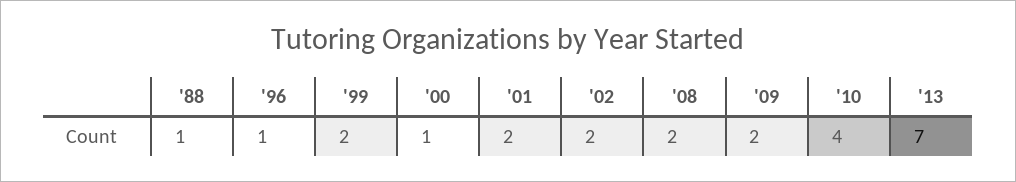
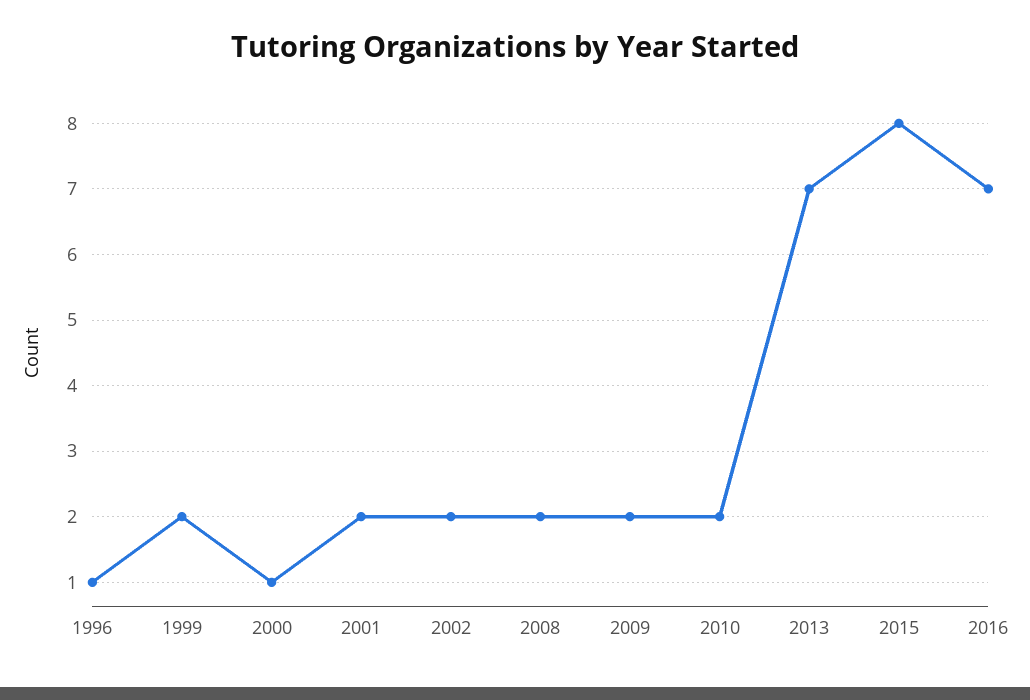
'88: 1 -> none
'10: 4 -> 2
2015: none -> 8
2016: none -> 7

